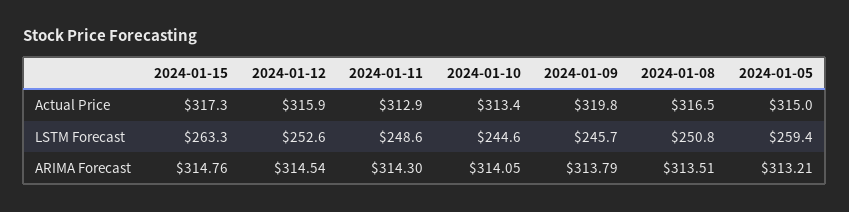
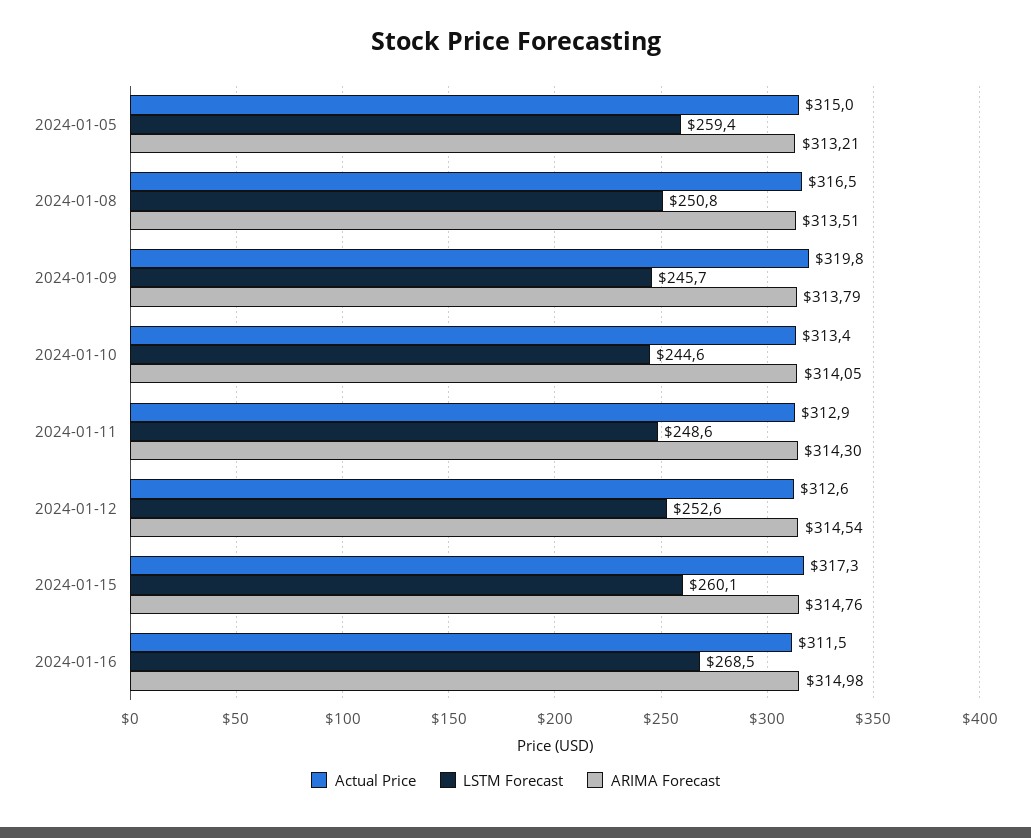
Actual Price, 2024-01-12: 315.9 -> 312.6
LSTM Forecast, 2024-01-15: 263.3 -> 260.1
Actual Price, 2024-01-16: none -> 311.5
LSTM Forecast, 2024-01-16: none -> 268.5
ARIMA Forecast, 2024-01-16: none -> 314.98

